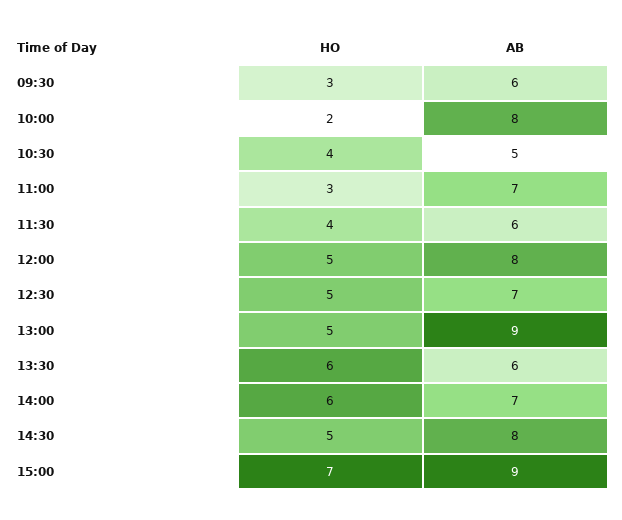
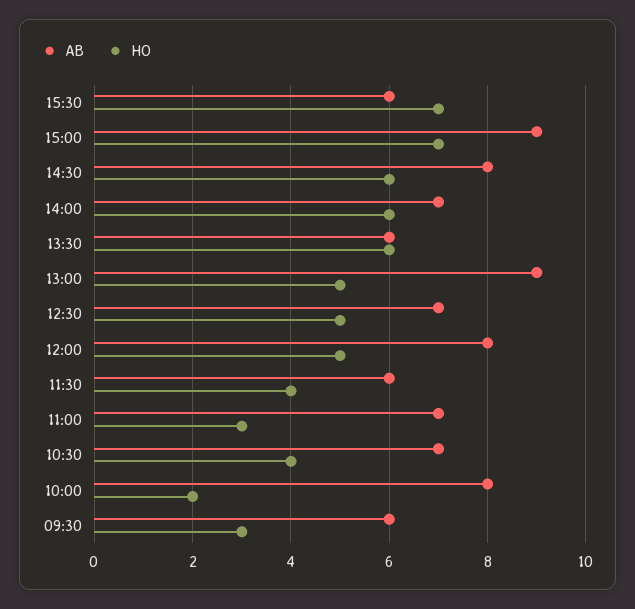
AB, 10:30: 5 -> 7
HO, 14:30: 5 -> 6
AB, 15:30: none -> 6
HO, 15:30: none -> 7

